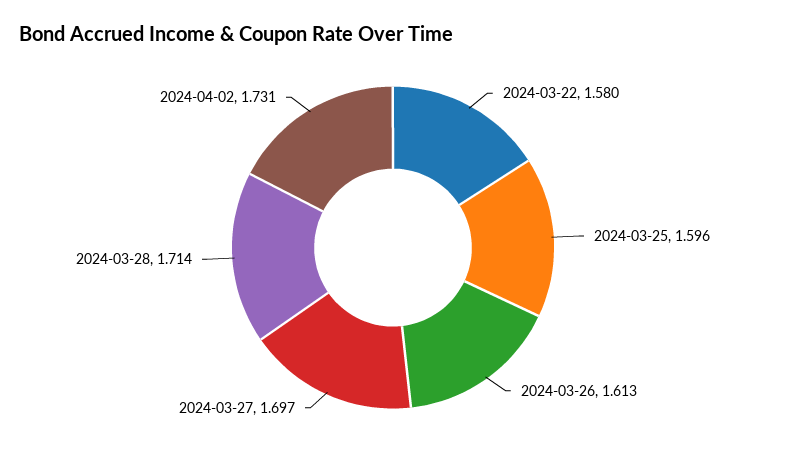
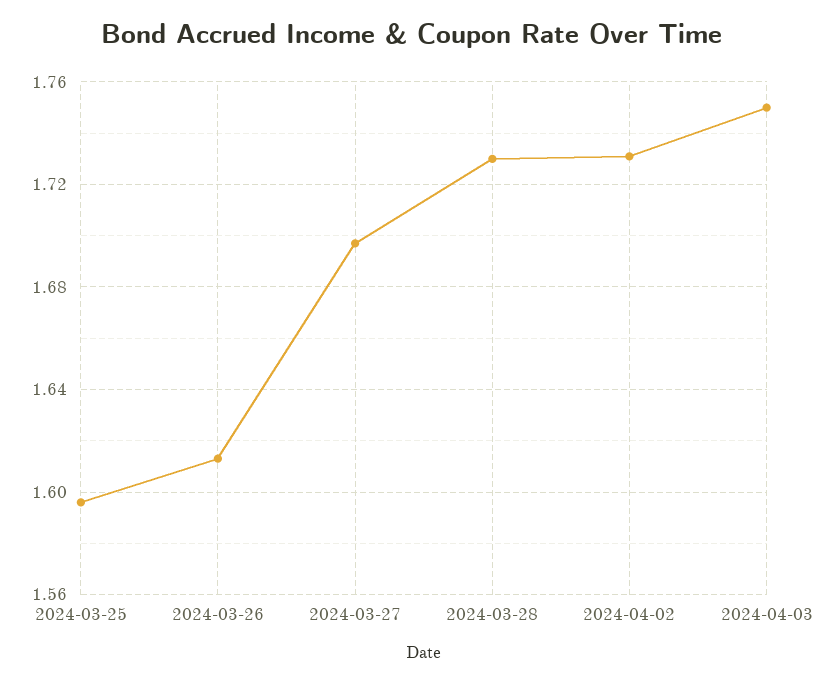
2024-03-22: 1.58 -> none
2024-03-28: 1.714 -> 1.73
2024-04-03: none -> 1.75

